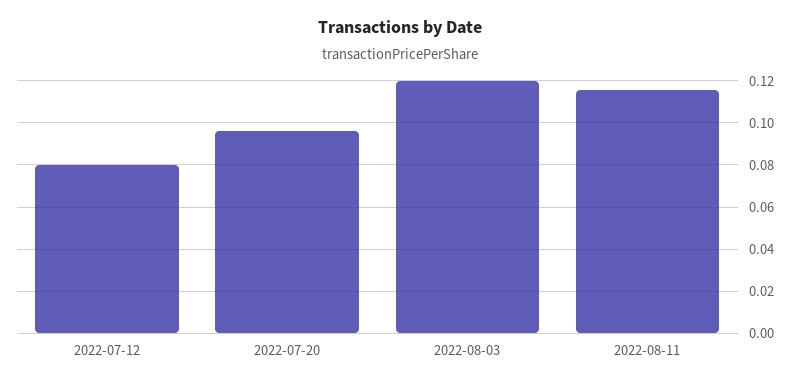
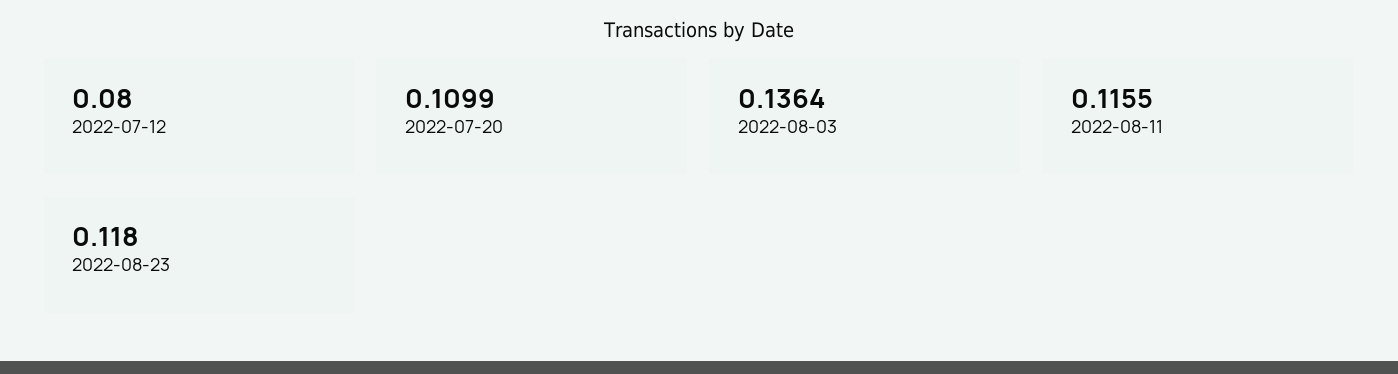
2022-07-20: 0.095 -> 0.1099
2022-08-03: 0.12 -> 0.1364
2022-08-23: none -> 0.118

